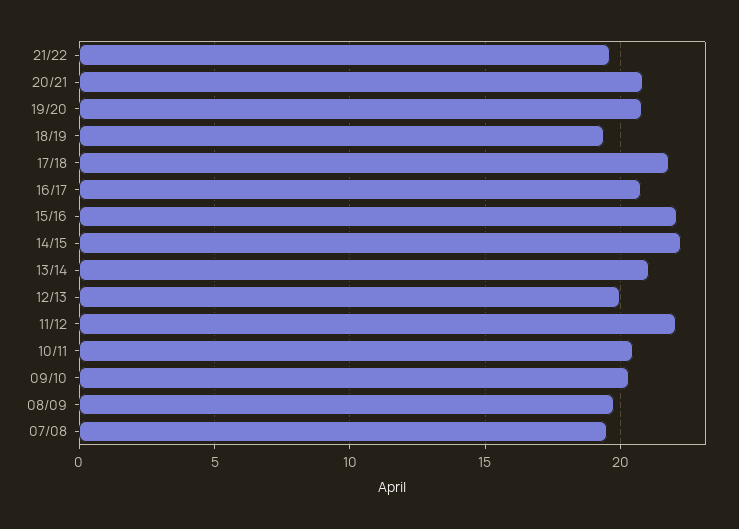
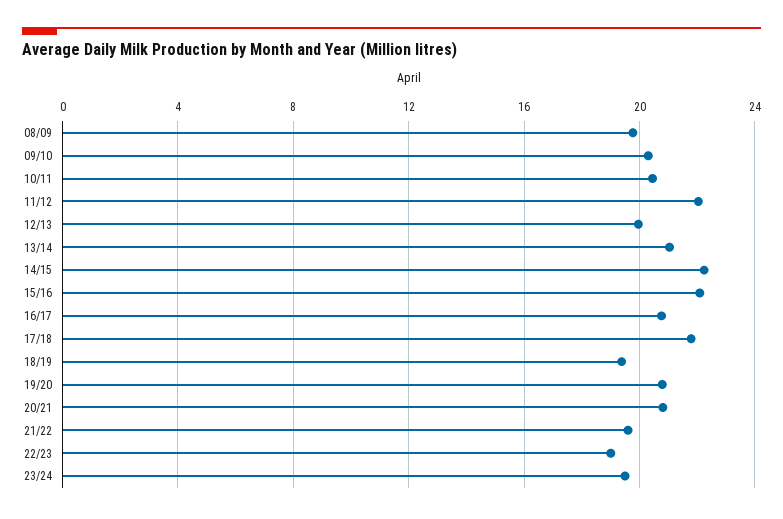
07/08: 19.5 -> none
22/23: none -> 19
23/24: none -> 19.5

